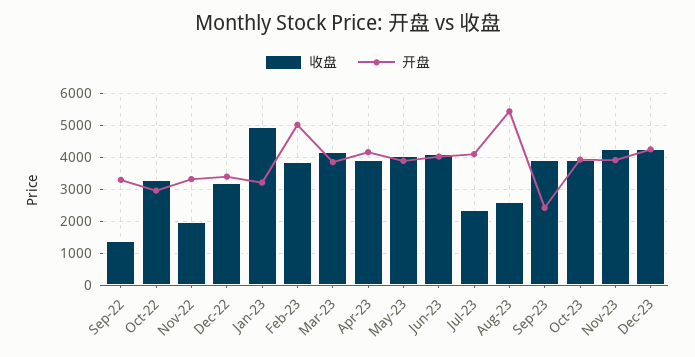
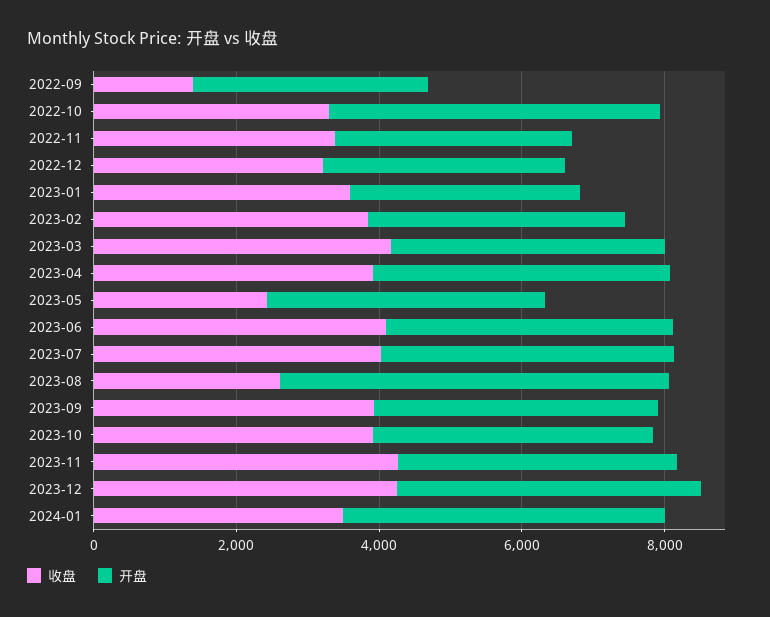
开盘, Oct-22: 3000 -> 4500
收盘, Nov-22: 2000 -> 3500
收盘, Jan-23: 5000 -> 3500
开盘, Feb-23: 5000 -> 3500
收盘, May-23: 4000 -> 2500
收盘, Jul-23: 2400 -> 4000
开盘, Sep-23: 2400 -> 4000
收盘, 2024-01: none -> 3500
开盘, 2024-01: none -> 4500

